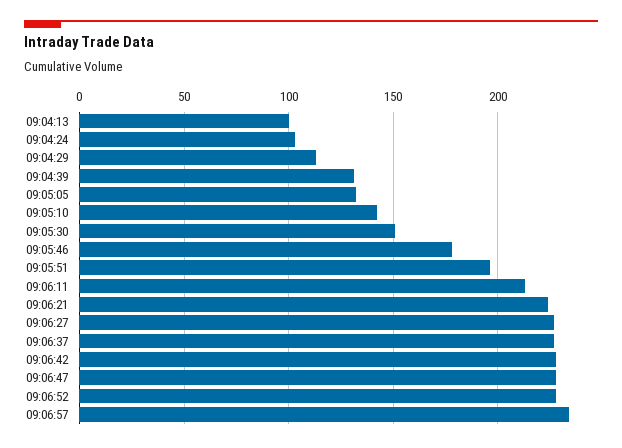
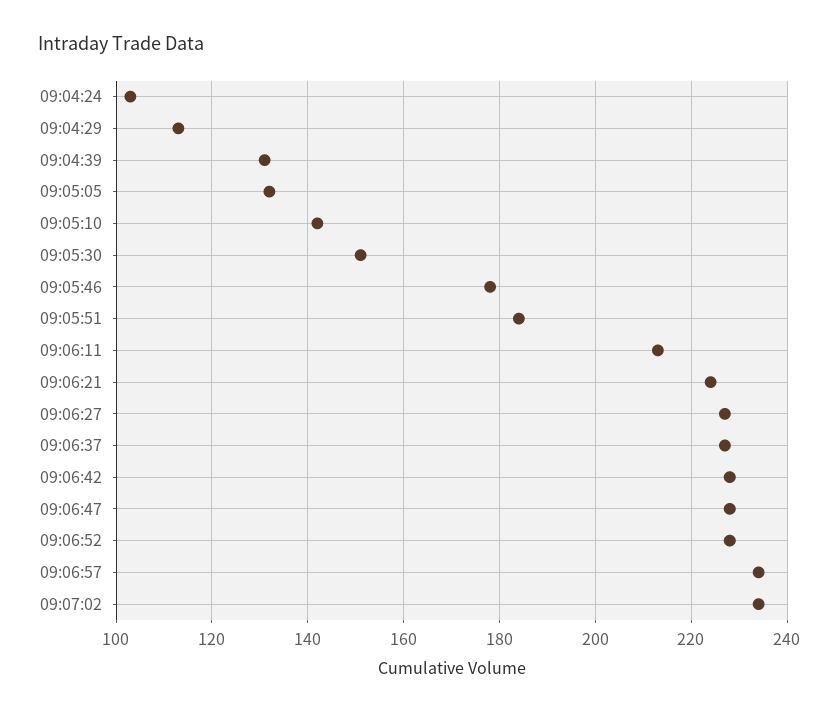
09:04:13: 100 -> none
09:05:51: 195 -> 185
09:07:02: none -> 235

